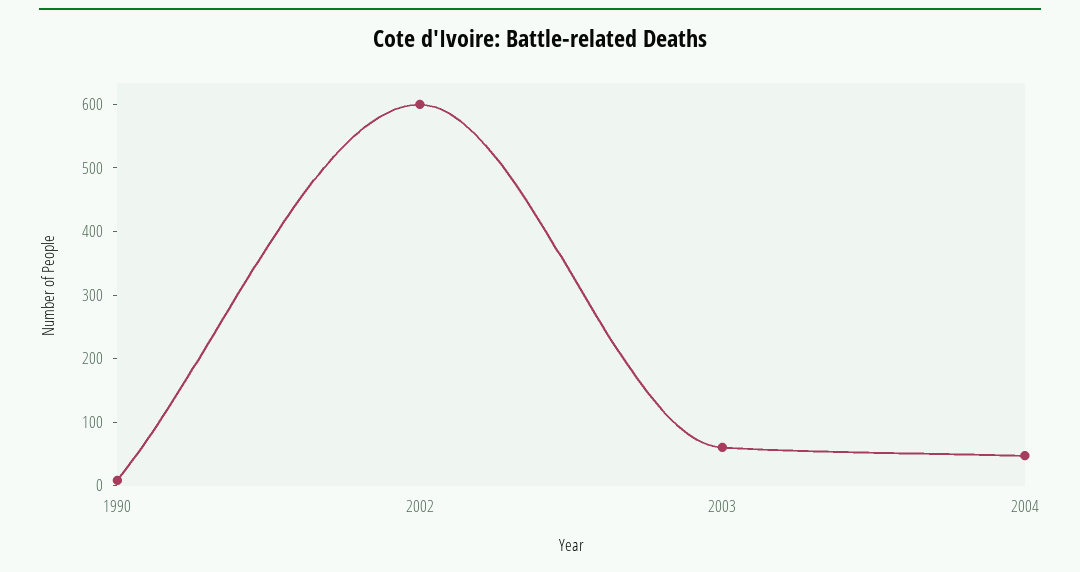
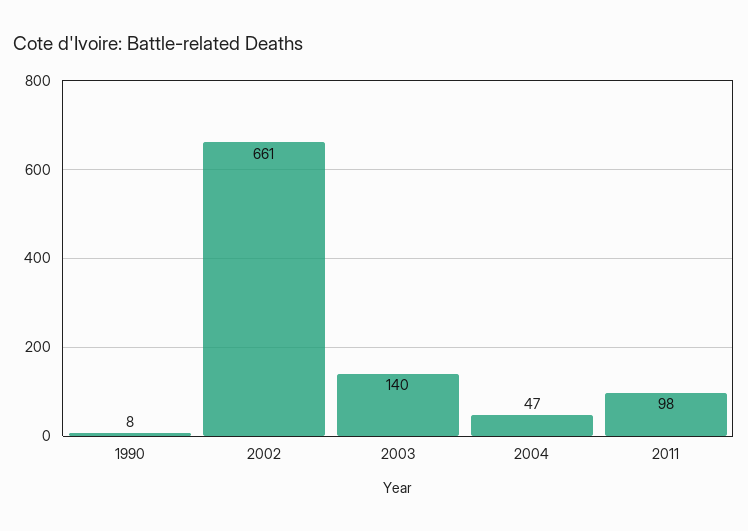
2002: 600 -> 661
2003: 60 -> 140
2011: none -> 98

